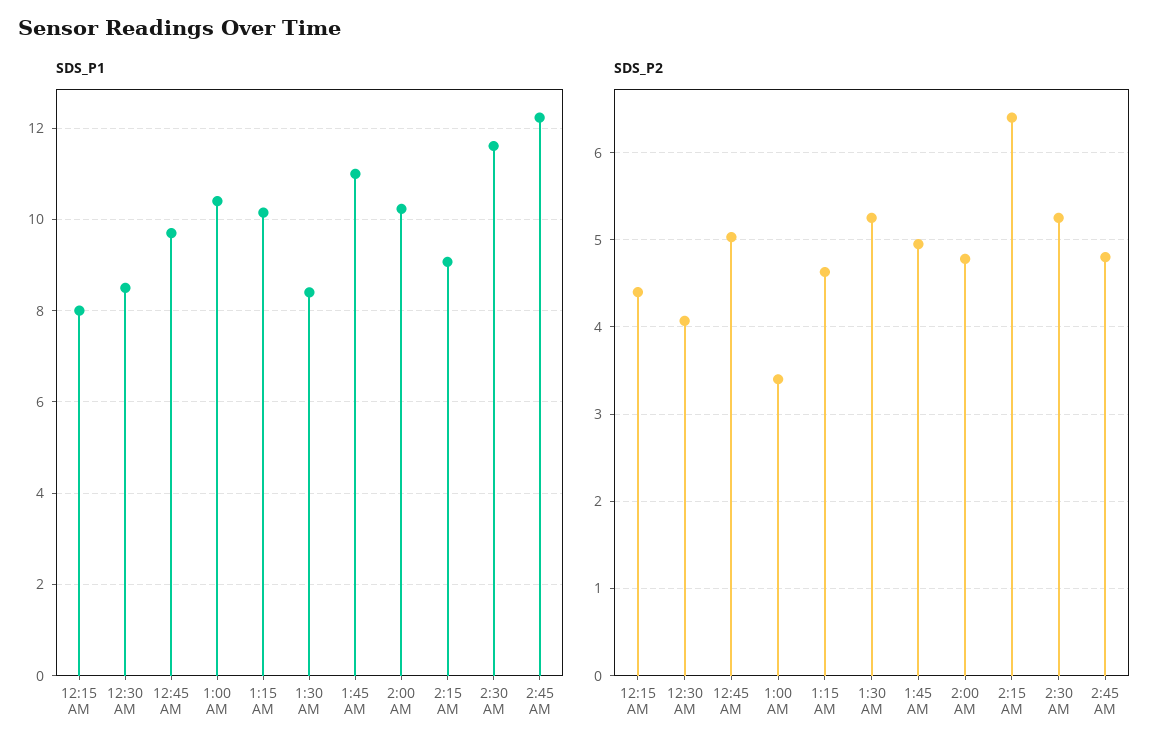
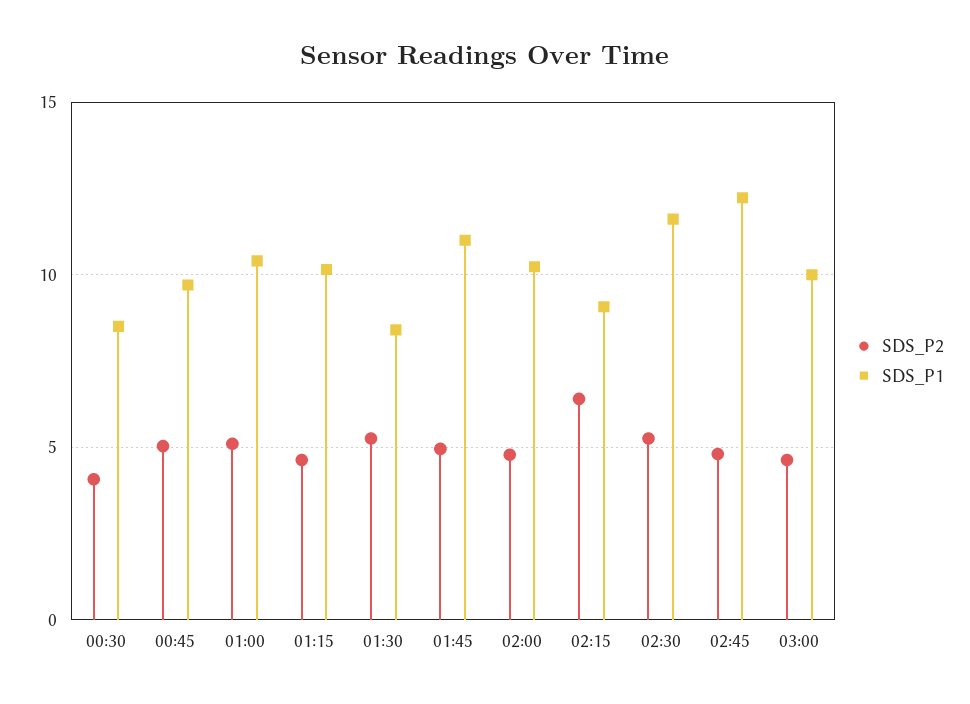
SDS_P1, 12:15 AM: 8 -> none
SDS_P2, 12:15 AM: 4.4 -> none
SDS_P2, 1:00 AM: 3.4 -> 5
SDS_P2, 03:00: none -> 4.5
SDS_P1, 03:00: none -> 10

